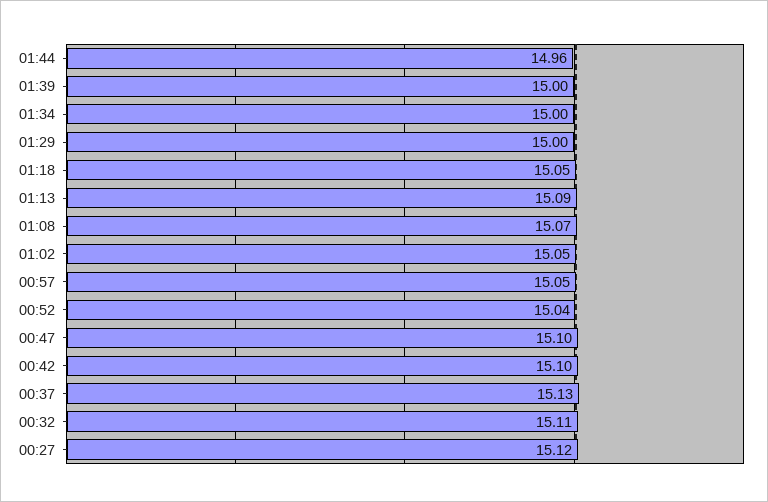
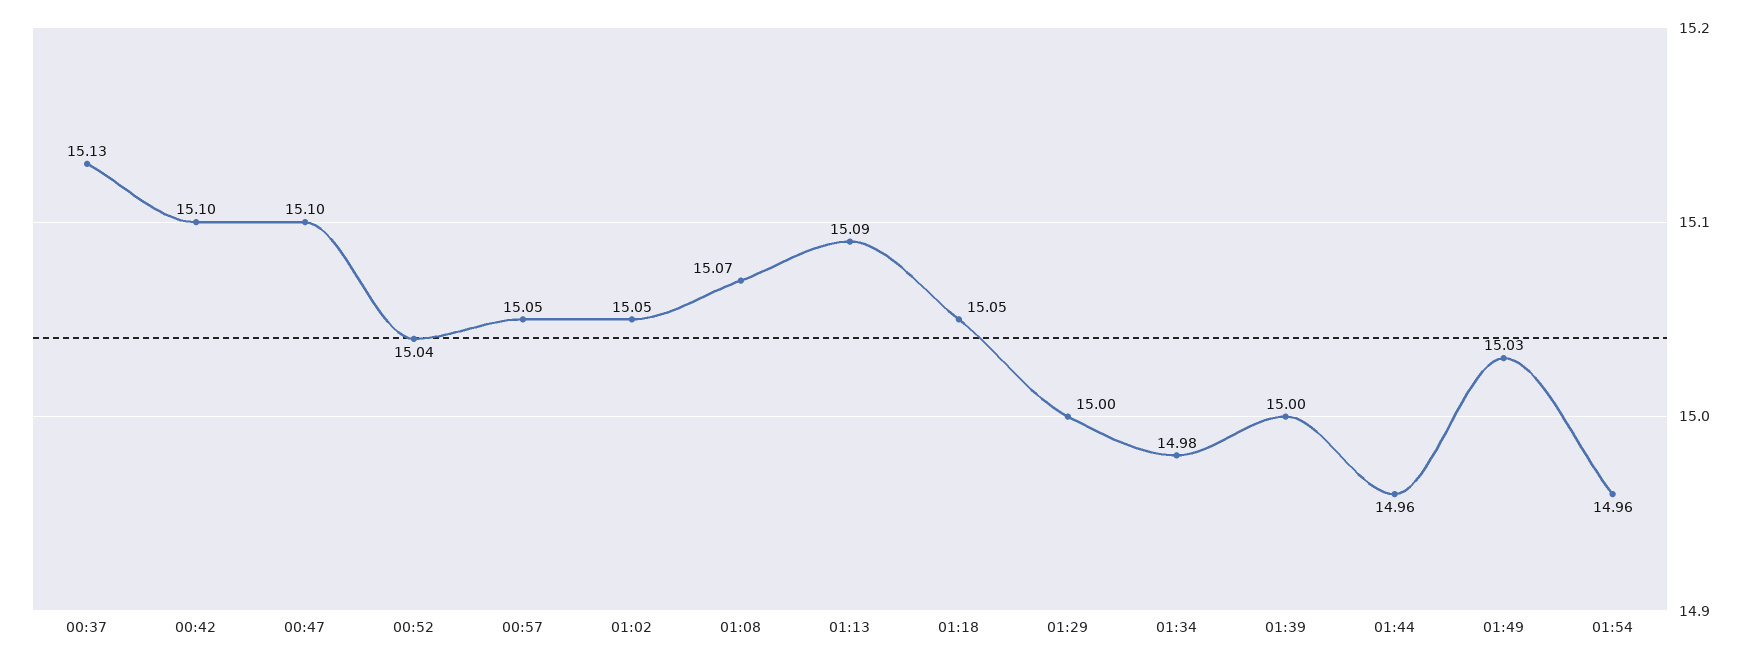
01:34: 15 -> 14.98
00:32: 15.11 -> none
00:27: 15.12 -> none
01:49: none -> 15.03
01:54: none -> 14.96

